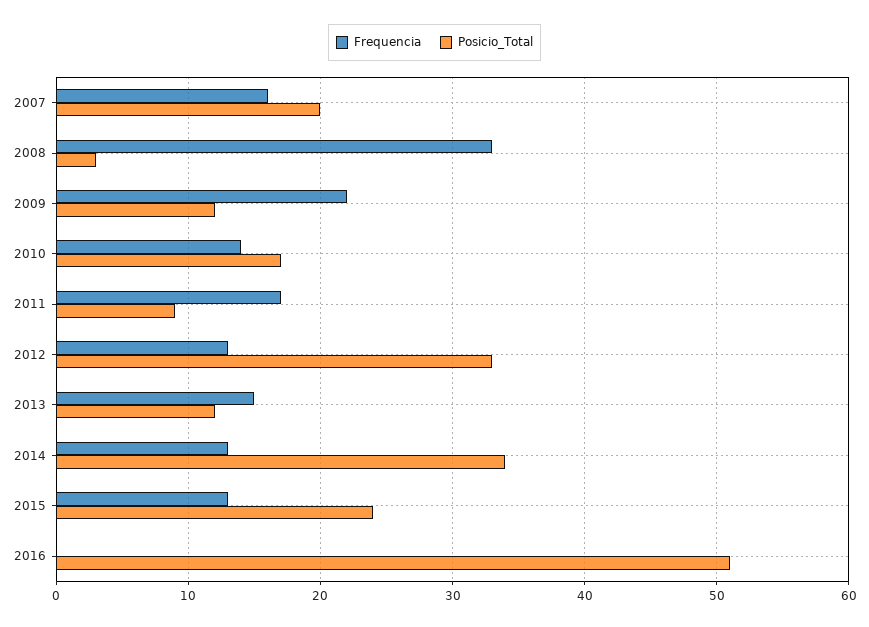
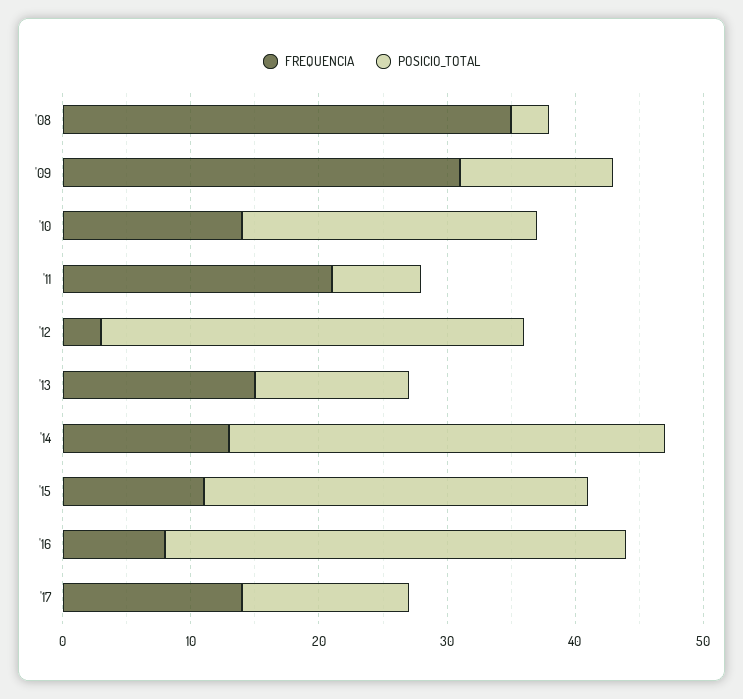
Frequencia, 2007: 16 -> none
Posicio_Total, 2007: 20 -> none
Frequencia, 2008: 33 -> 35
Frequencia, 2009: 22 -> 31
Posicio_Total, 2010: 17 -> 23
Frequencia, 2011: 17 -> 21
Posicio_Total, 2011: 9 -> 7
Frequencia, 2012: 13 -> 3
Frequencia, 2015: 13 -> 11
Posicio_Total, 2015: 24 -> 30
Frequencia, 2016: 0 -> 8
Posicio_Total, 2016: 51 -> 36
Frequencia, '17: none -> 14
Posicio_Total, '17: none -> 13

